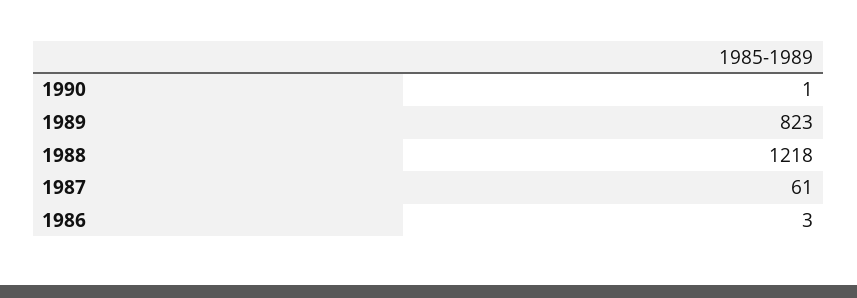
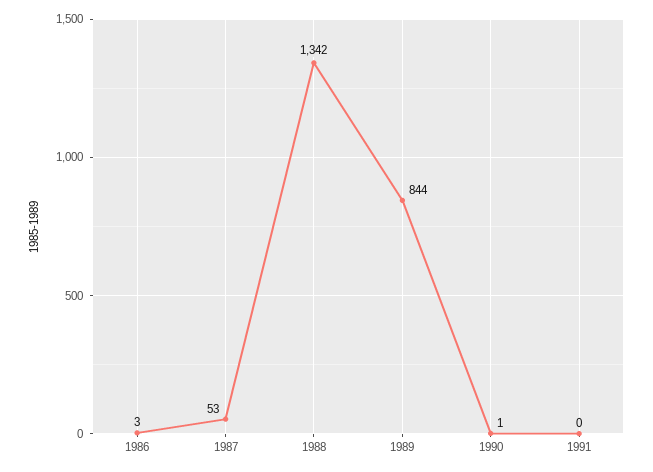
1989: 823 -> 844
1988: 1218 -> 1342
1987: 61 -> 53
1991: none -> 0

